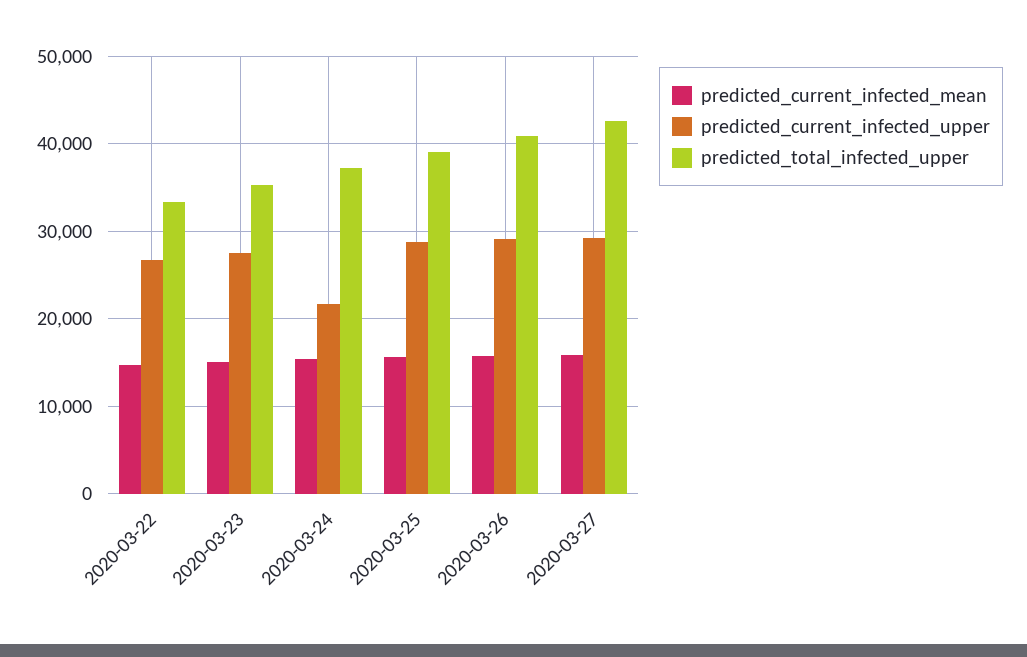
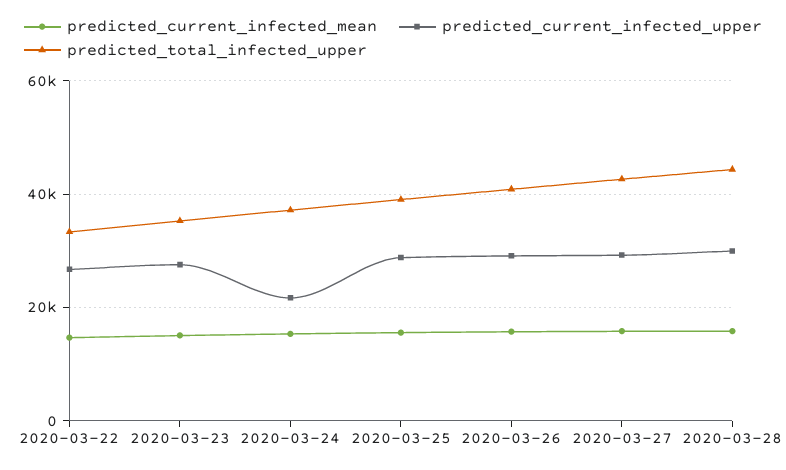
predicted_current_infected_mean, 2020-03-28: none -> 16000
predicted_current_infected_upper, 2020-03-28: none -> 30000
predicted_total_infected_upper, 2020-03-28: none -> 44000

